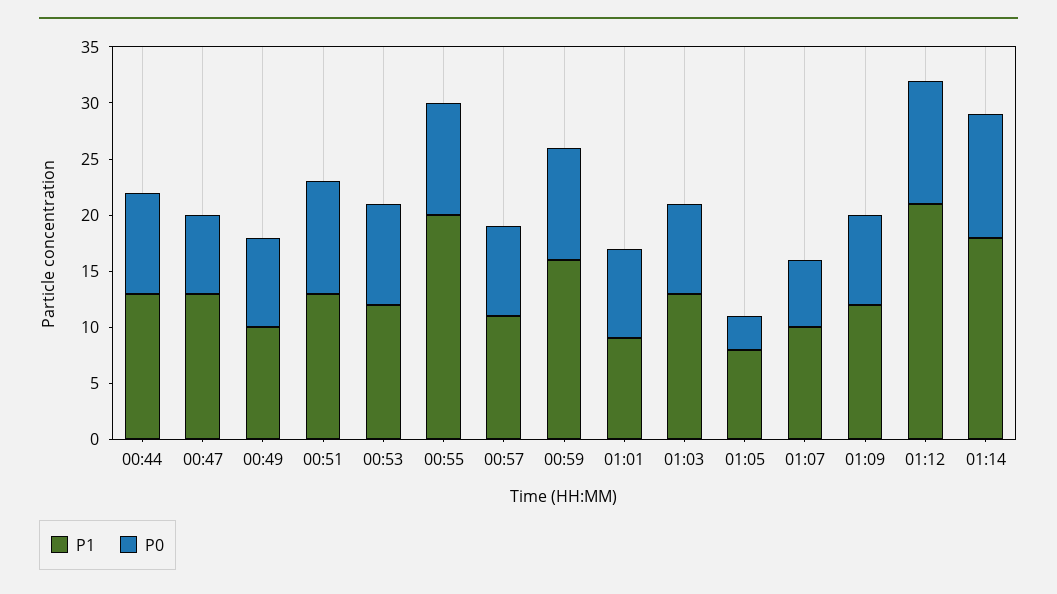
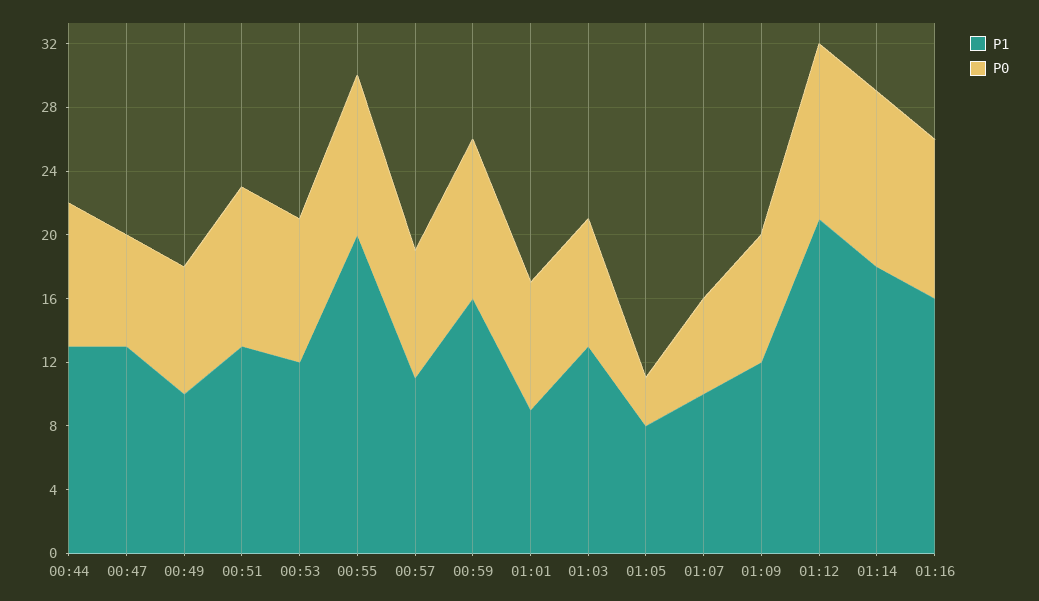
P1, 01:16: none -> 16
P0, 01:16: none -> 10

